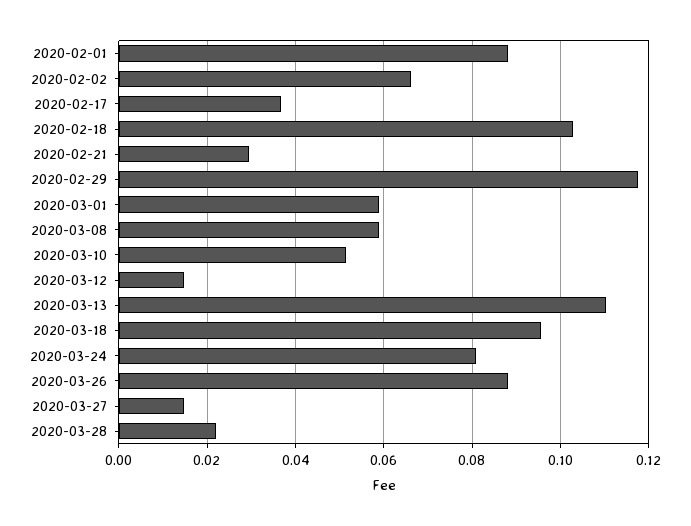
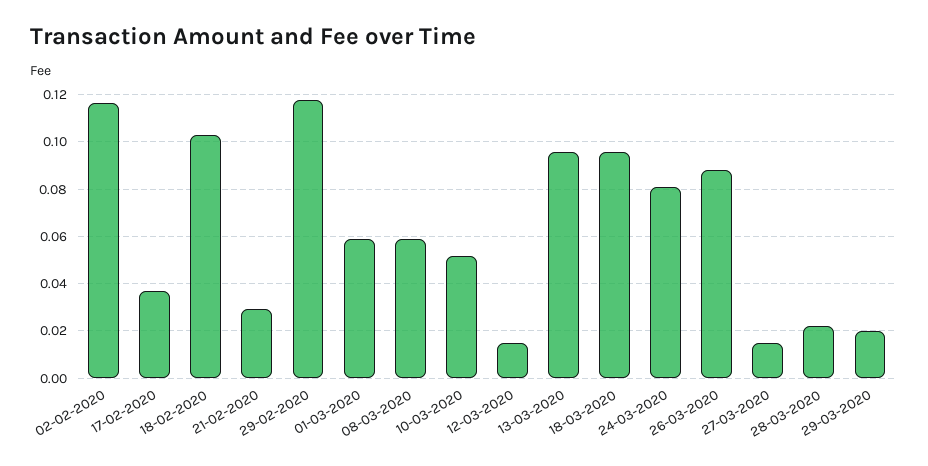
2020-02-01: 0.088 -> none
2020-02-02: 0.066 -> 0.115
2020-03-13: 0.11 -> 0.095
29-03-2020: none -> 0.02

